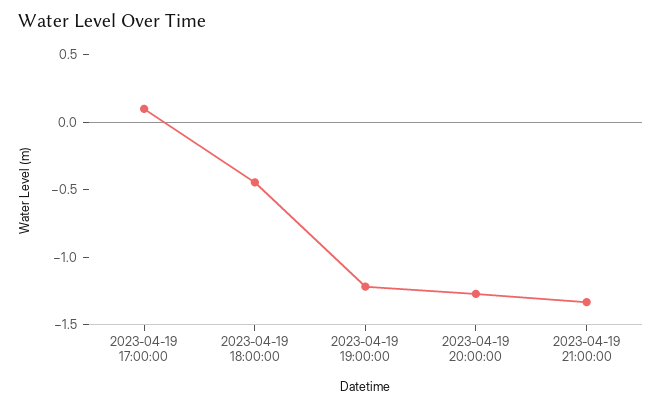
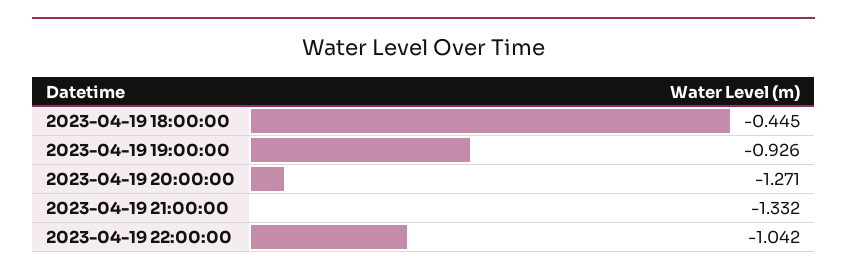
2023-04-19 17:00:00: 0.1 -> none
2023-04-19 19:00:00: -1.2 -> -0.926
2023-04-19 22:00:00: none -> -1.042

